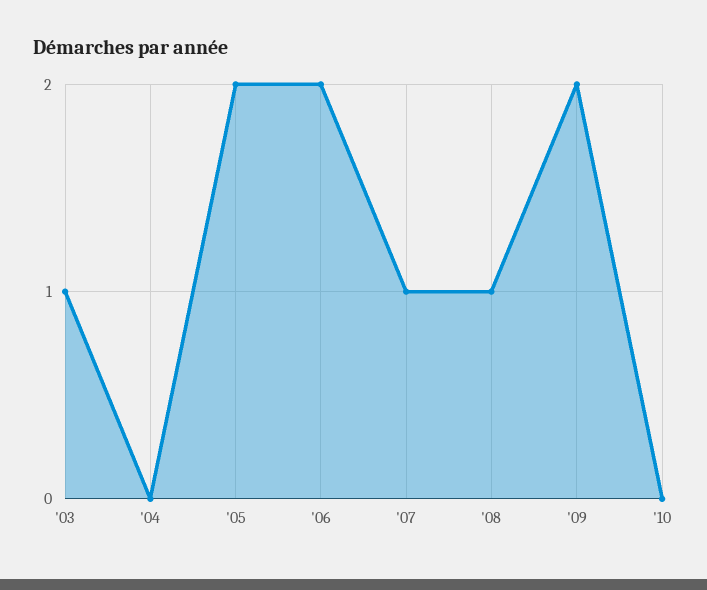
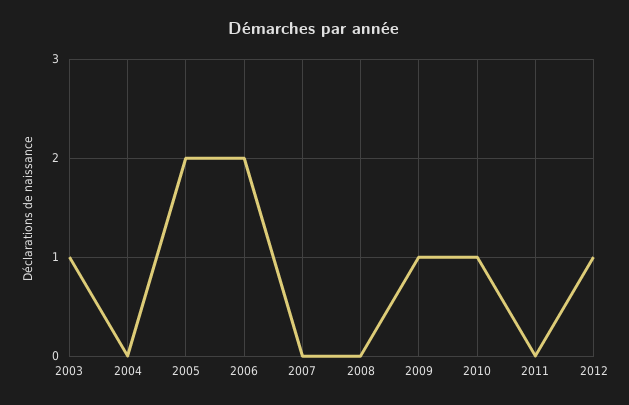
'07: 1 -> 0
'08: 1 -> 0
'09: 2 -> 1
'10: 0 -> 1
2011: none -> 0
2012: none -> 1

